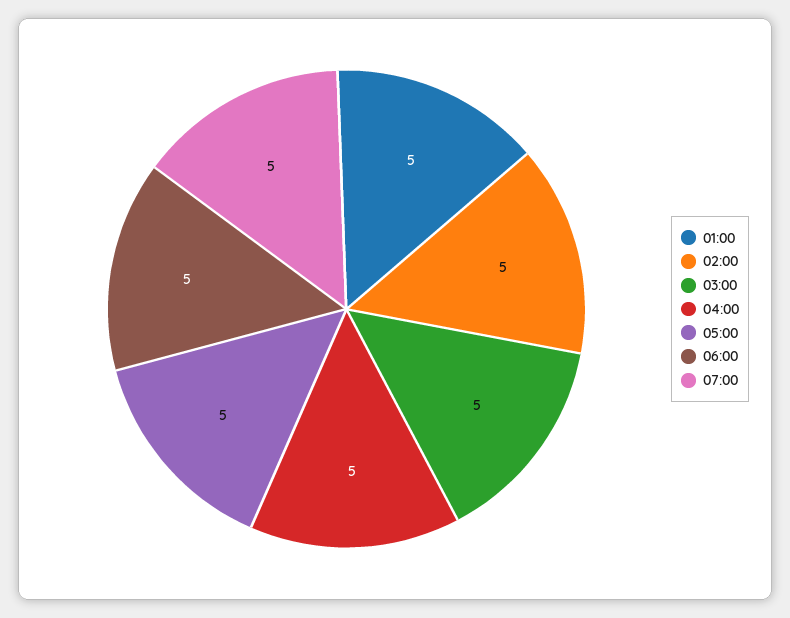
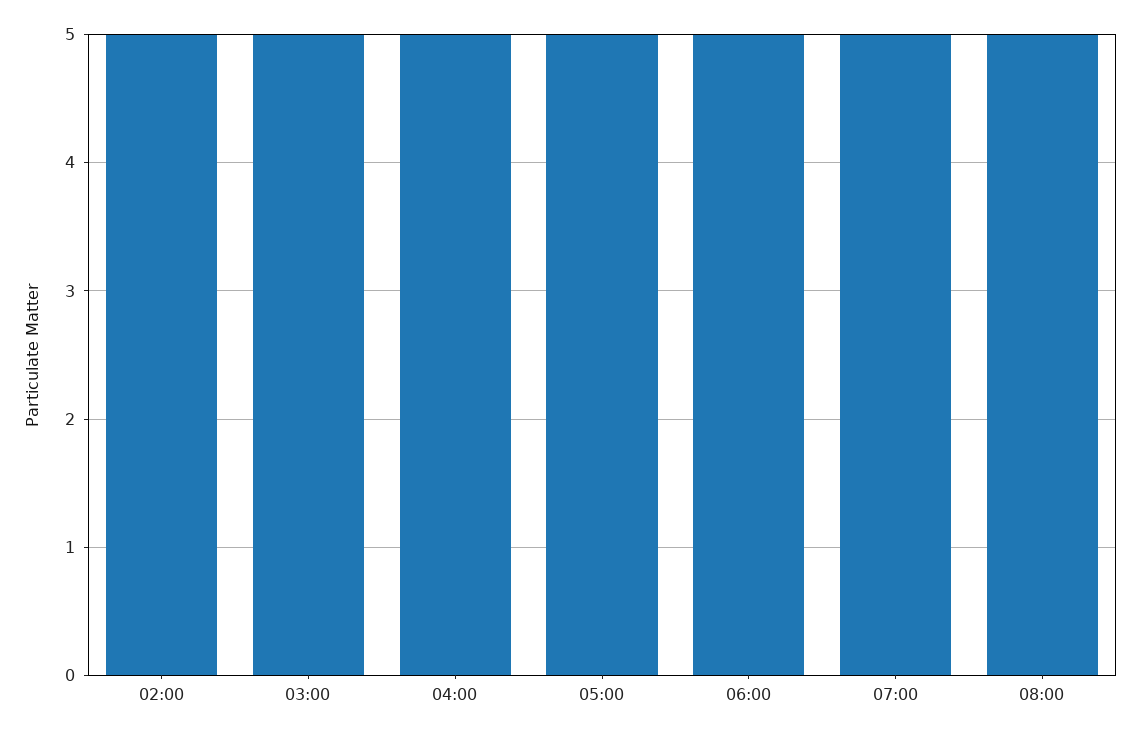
01:00: 5 -> none
08:00: none -> 5

